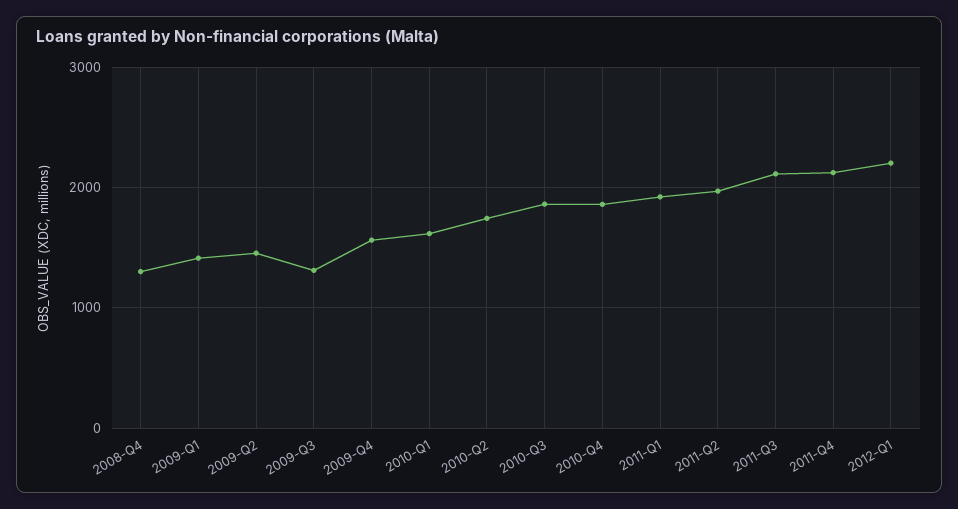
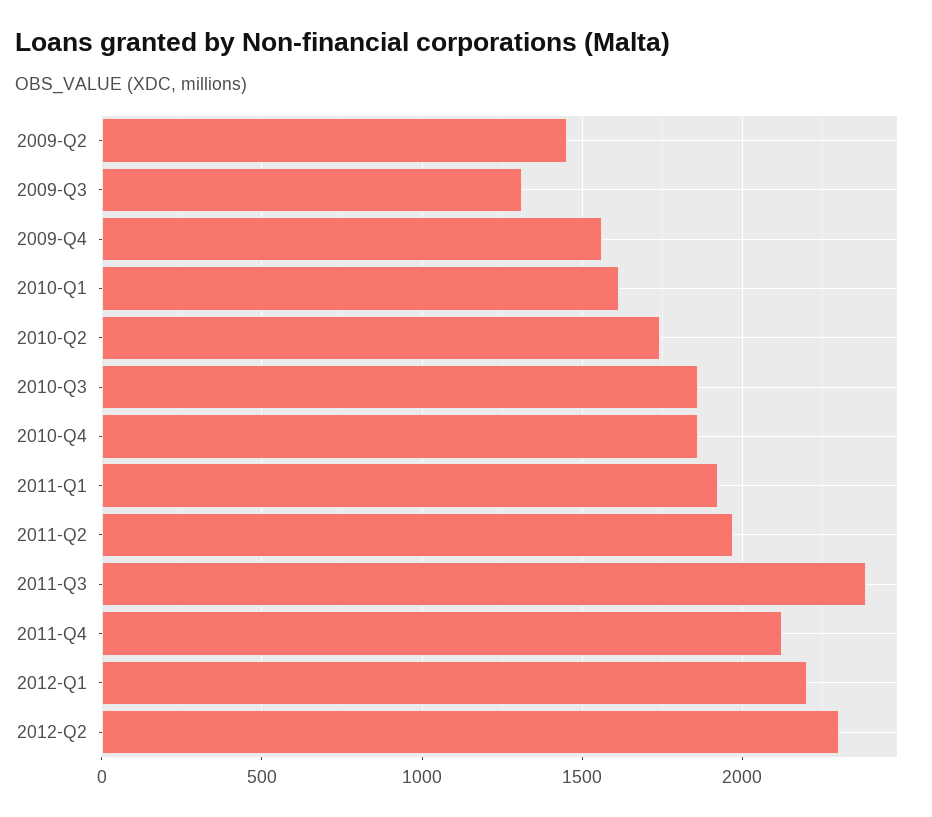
2008-Q4: 1300 -> none
2009-Q1: 1400 -> none
2011-Q3: 2100 -> 2400
2012-Q2: none -> 2300

